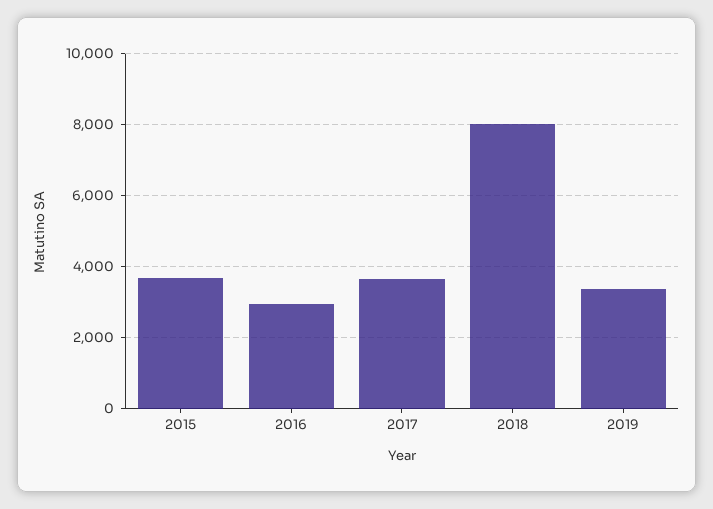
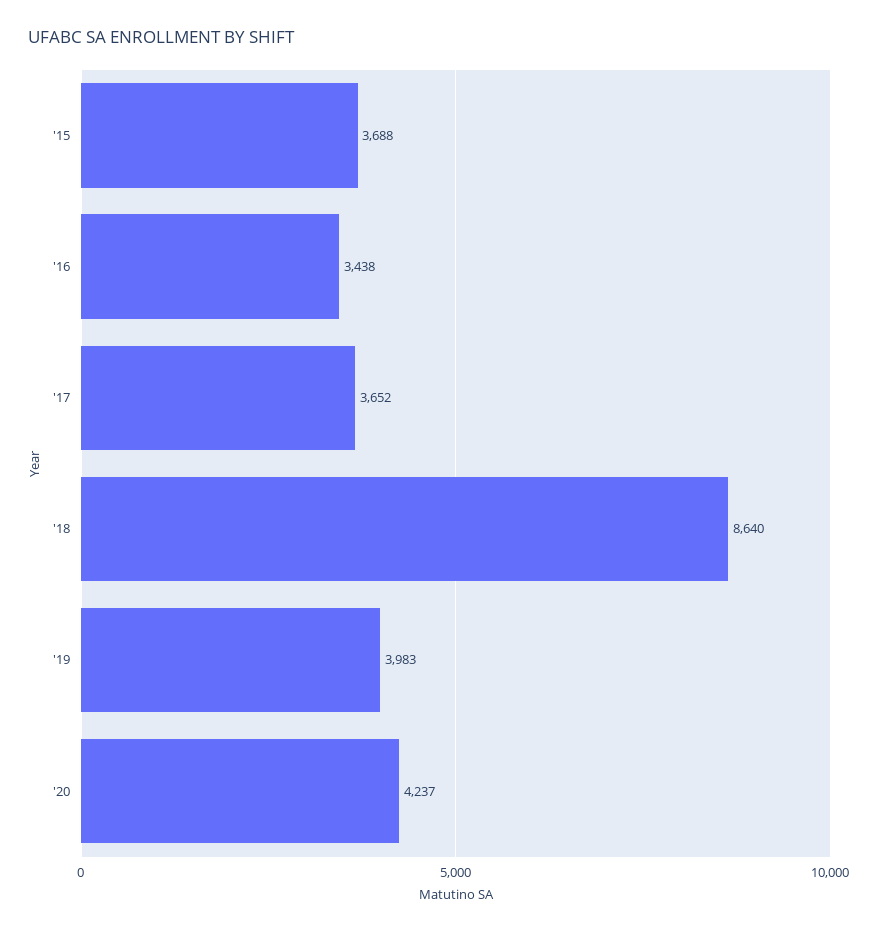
2016: 3000 -> 3438
2018: 8000 -> 8640
2019: 3400 -> 3983
'20: none -> 4237

